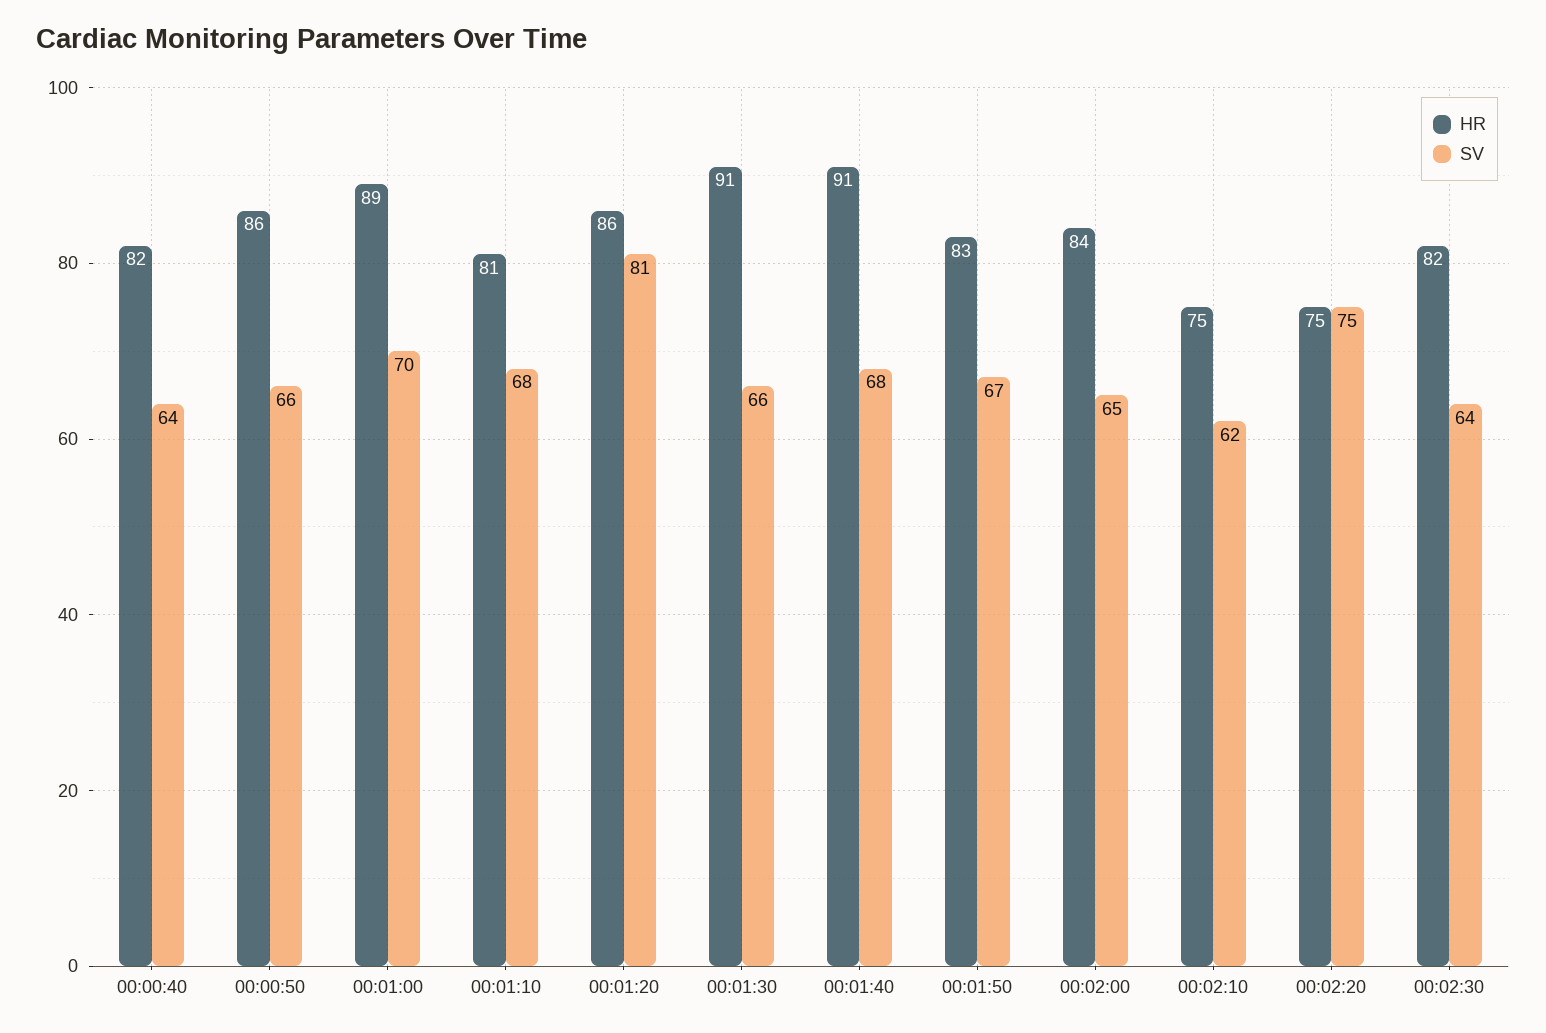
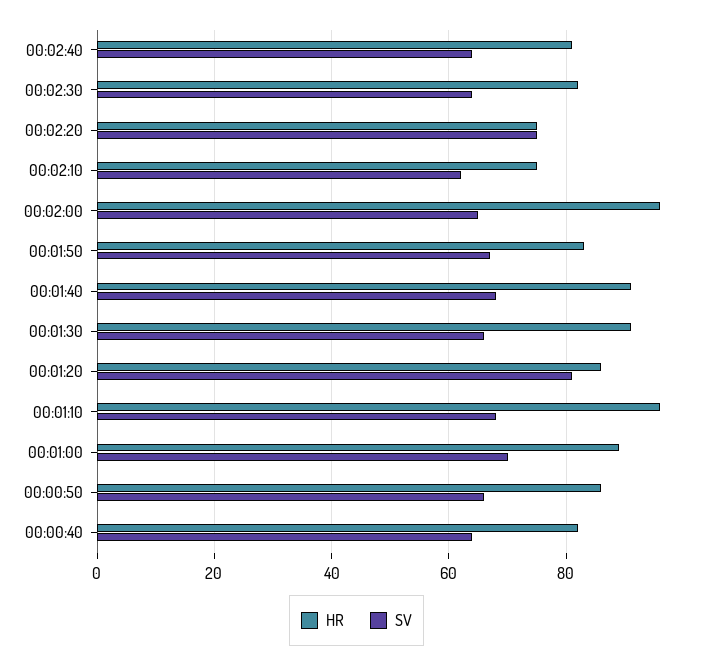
HR, 00:01:10: 81 -> 95
HR, 00:02:00: 84 -> 95
HR, 00:02:40: none -> 80
SV, 00:02:40: none -> 65

